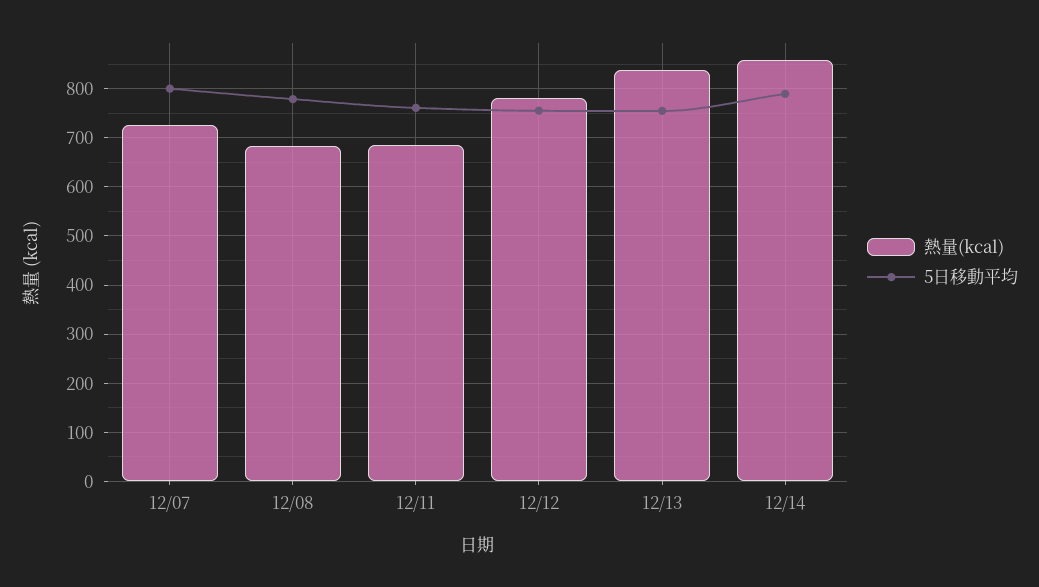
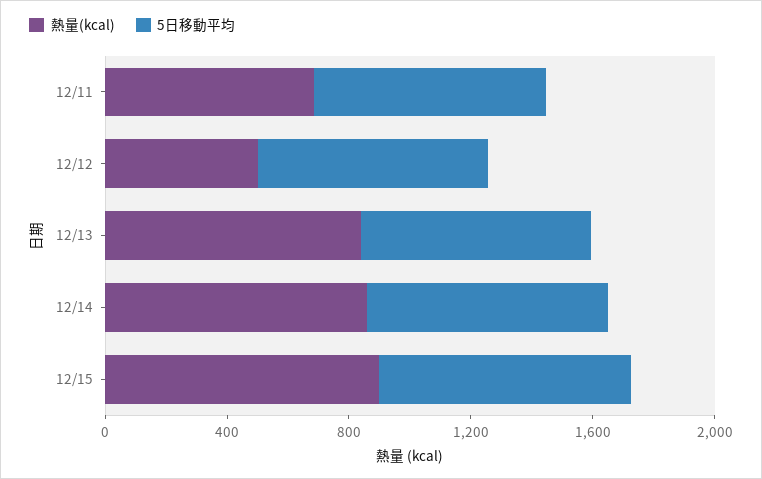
熱量(kcal), 12/07: 720 -> none
5日移動平均, 12/07: 800 -> none
熱量(kcal), 12/08: 680 -> none
5日移動平均, 12/08: 780 -> none
熱量(kcal), 12/12: 780 -> 500
熱量(kcal), 12/15: none -> 900
5日移動平均, 12/15: none -> 800

